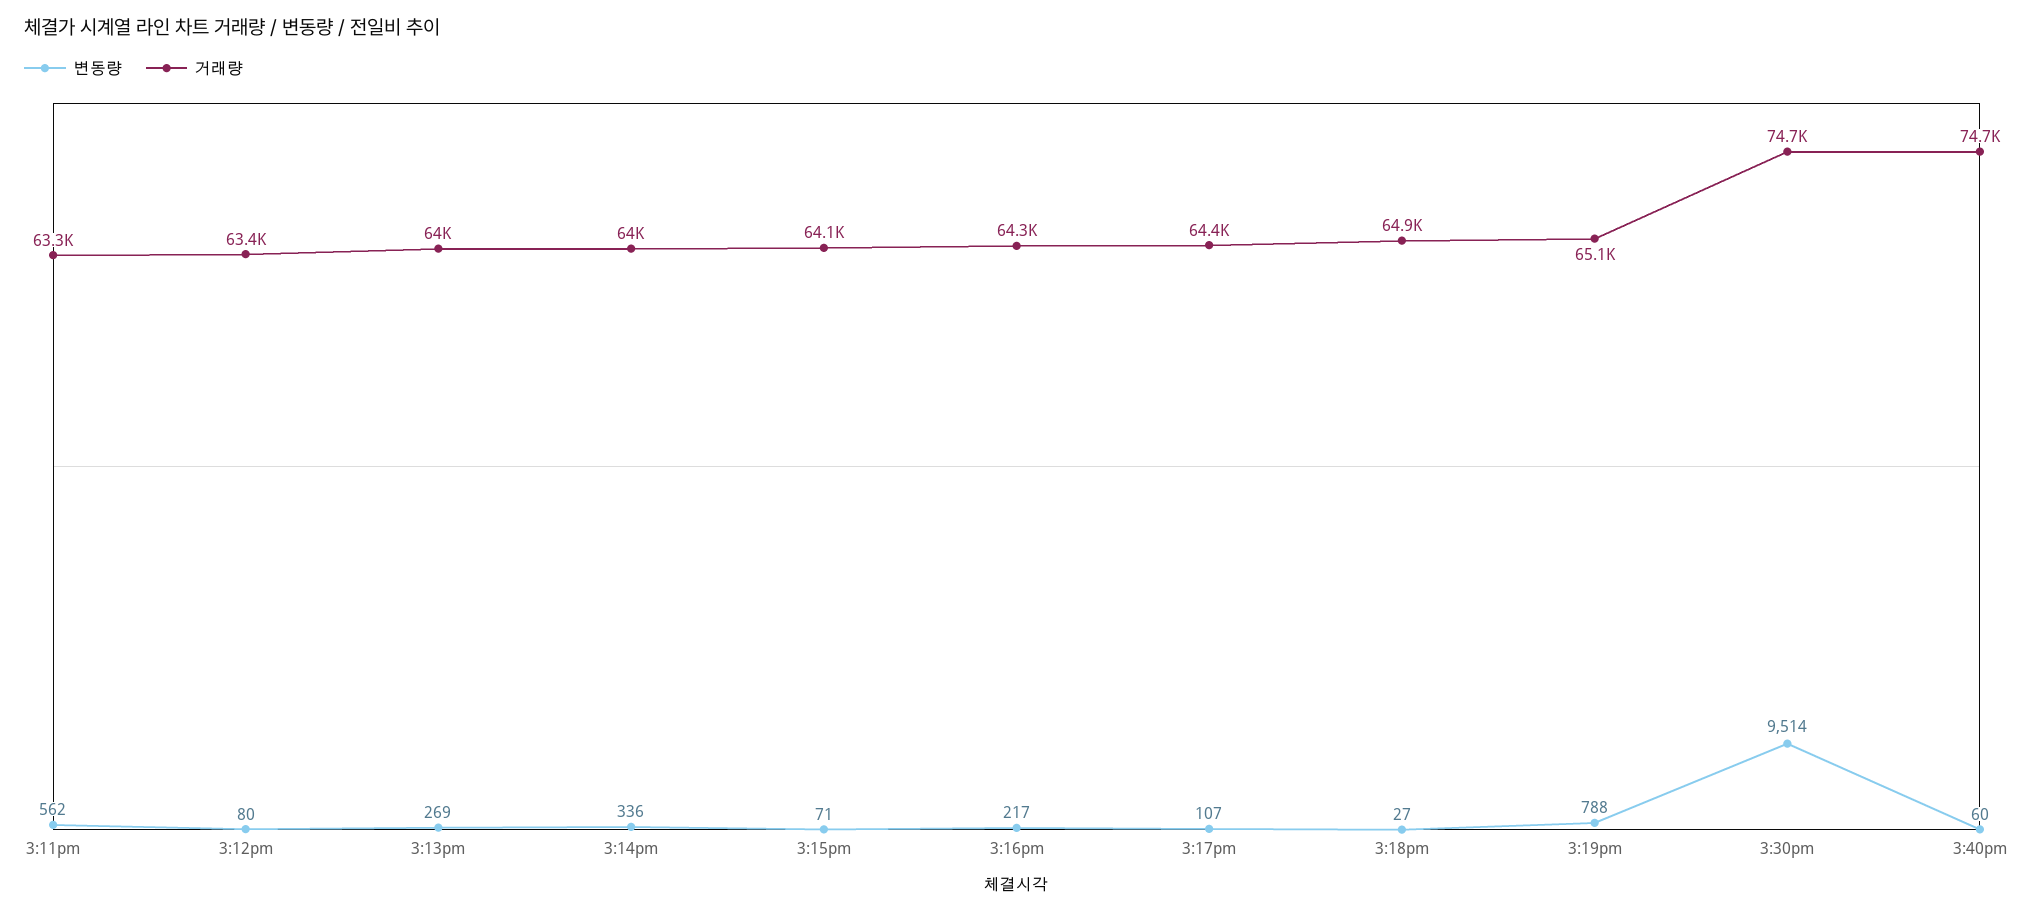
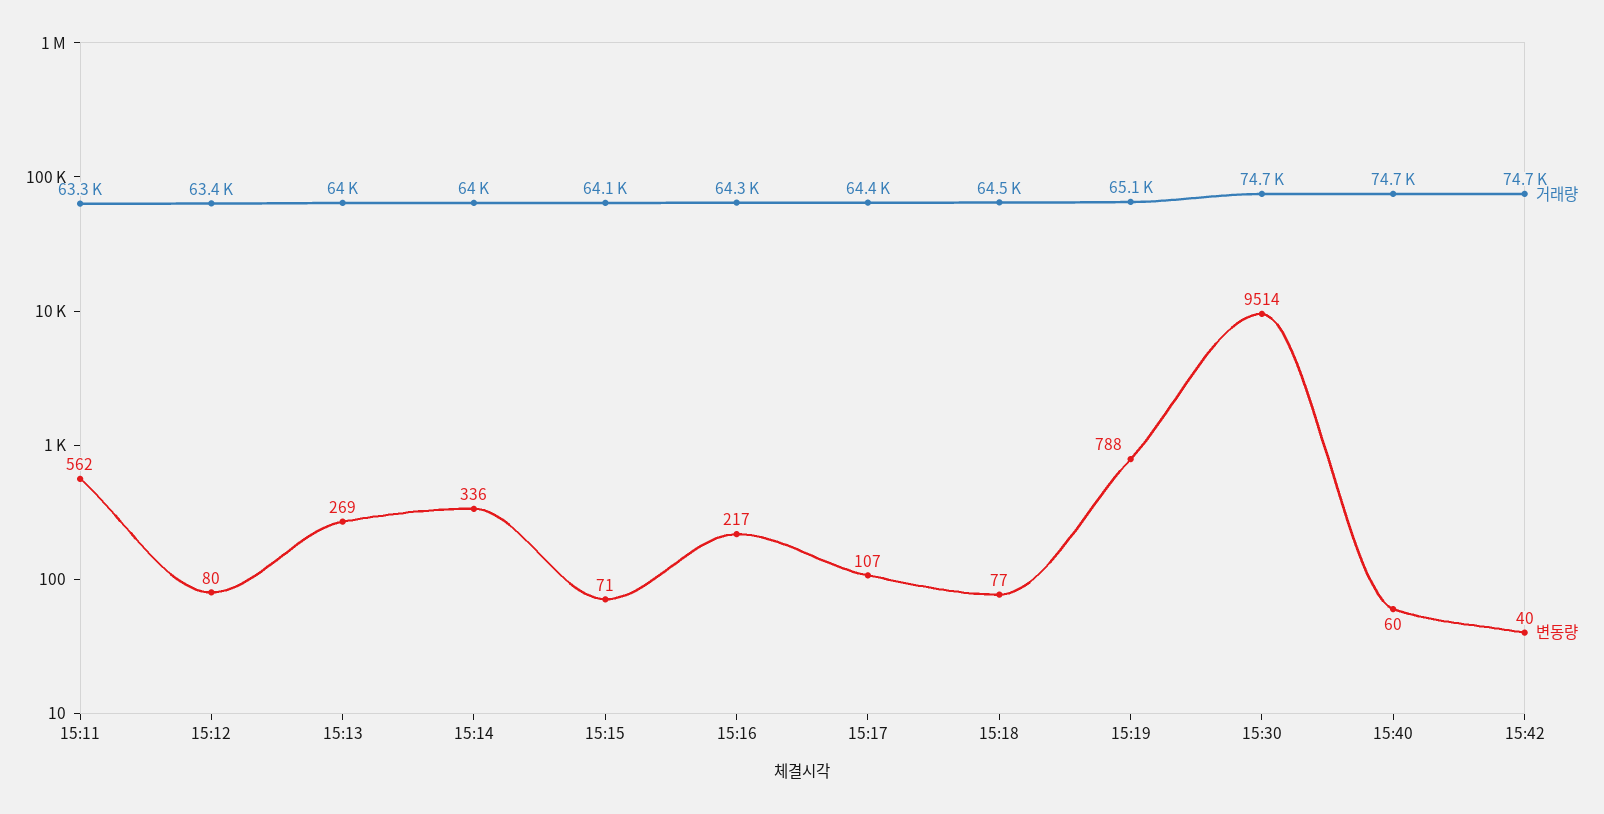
변동량, 3:18pm: 27 -> 77
거래량, 3:18pm: 64900 -> 64500
거래량, 15:42: none -> 74700
변동량, 15:42: none -> 40

